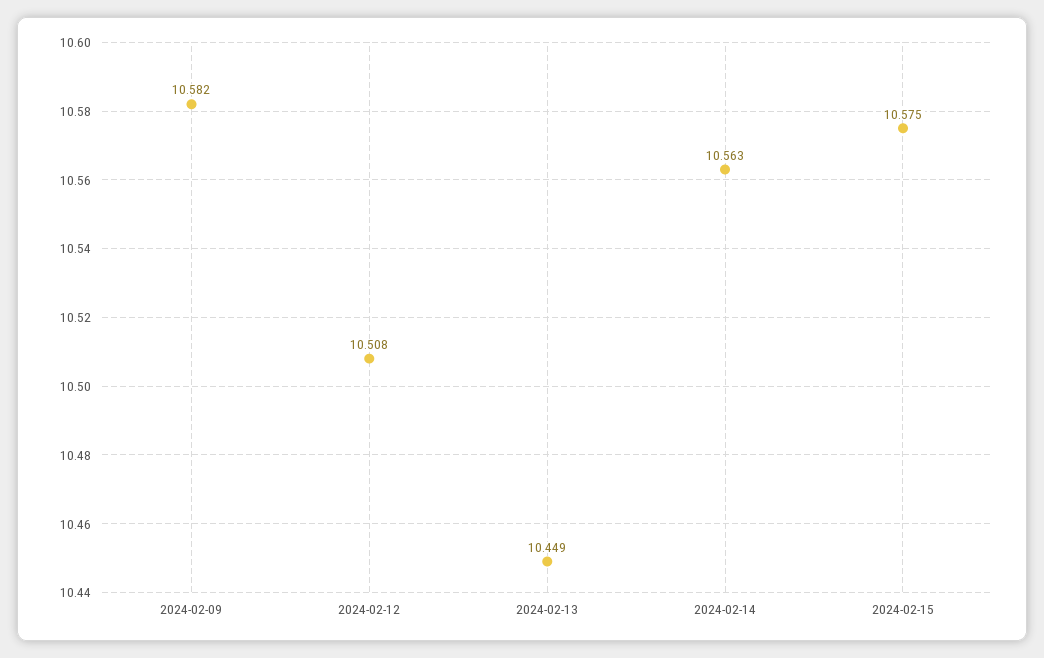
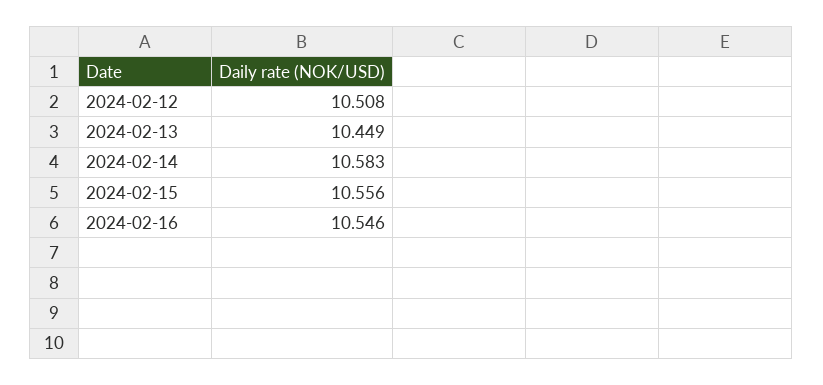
2024-02-09: 10.582 -> none
2024-02-14: 10.563 -> 10.583
2024-02-15: 10.575 -> 10.556
2024-02-16: none -> 10.546

